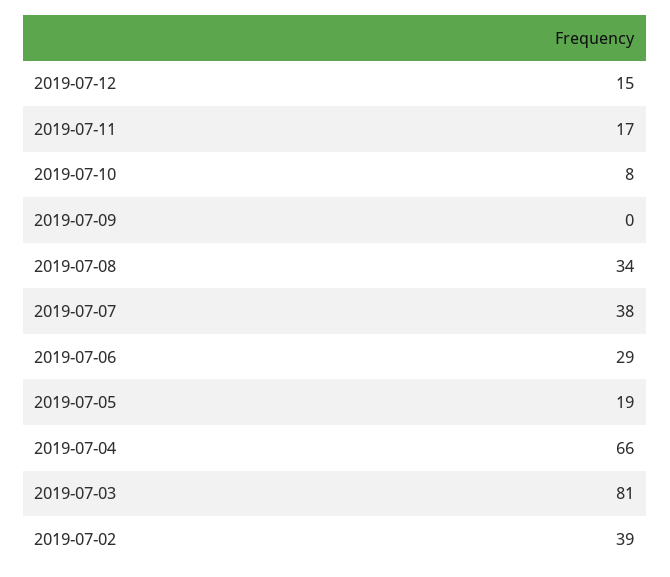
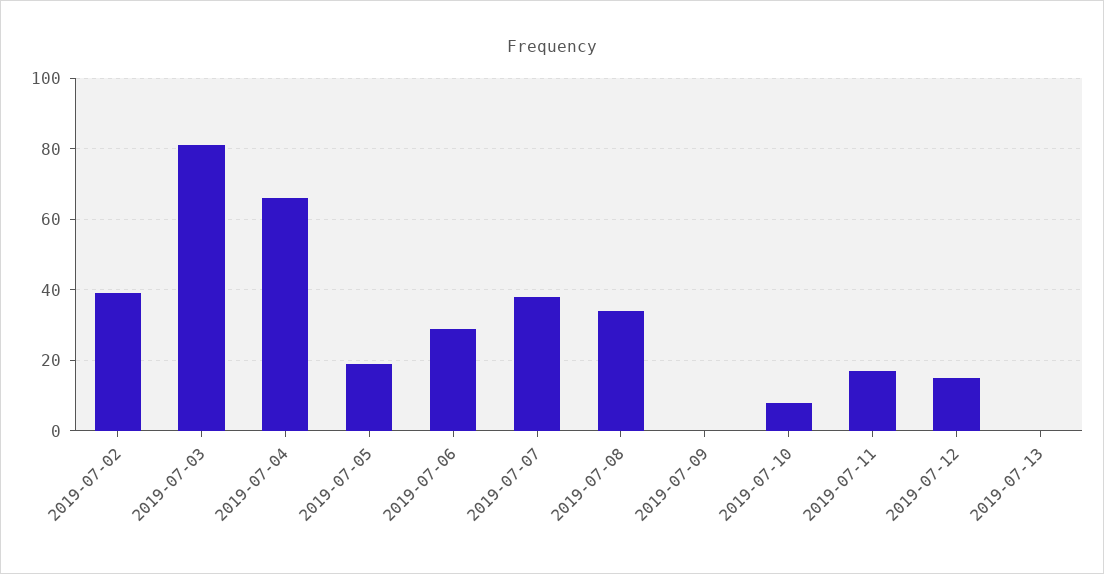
2019-07-13: none -> 0

